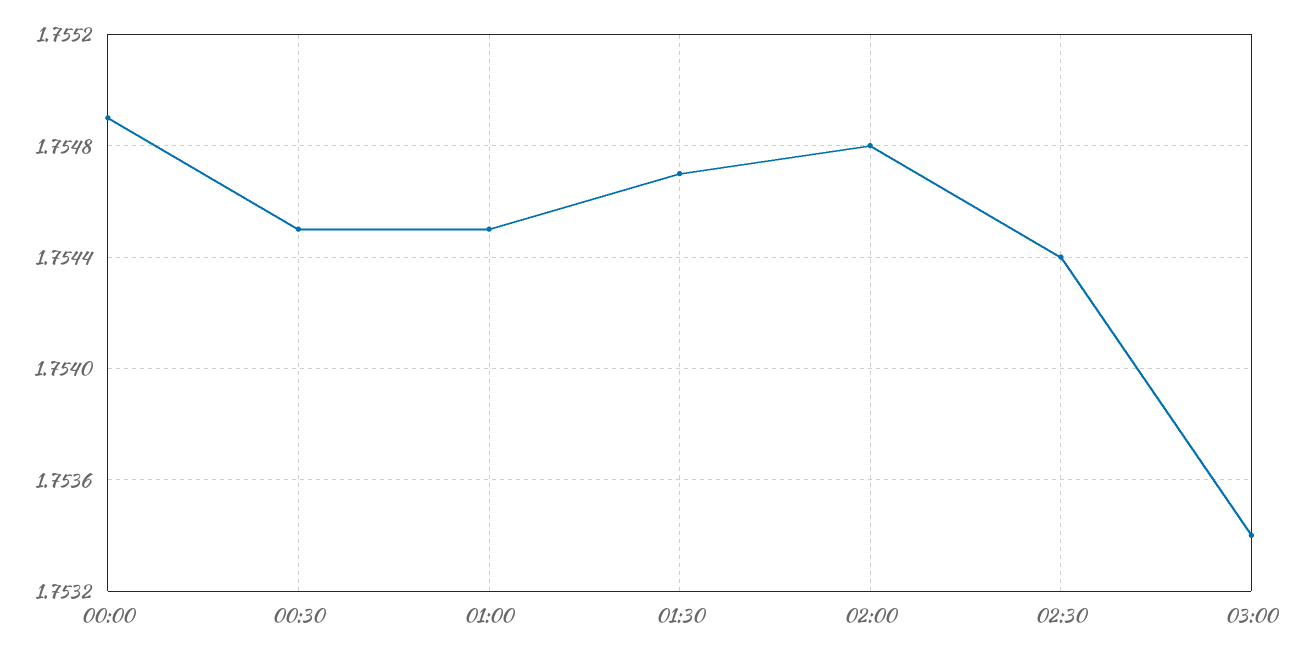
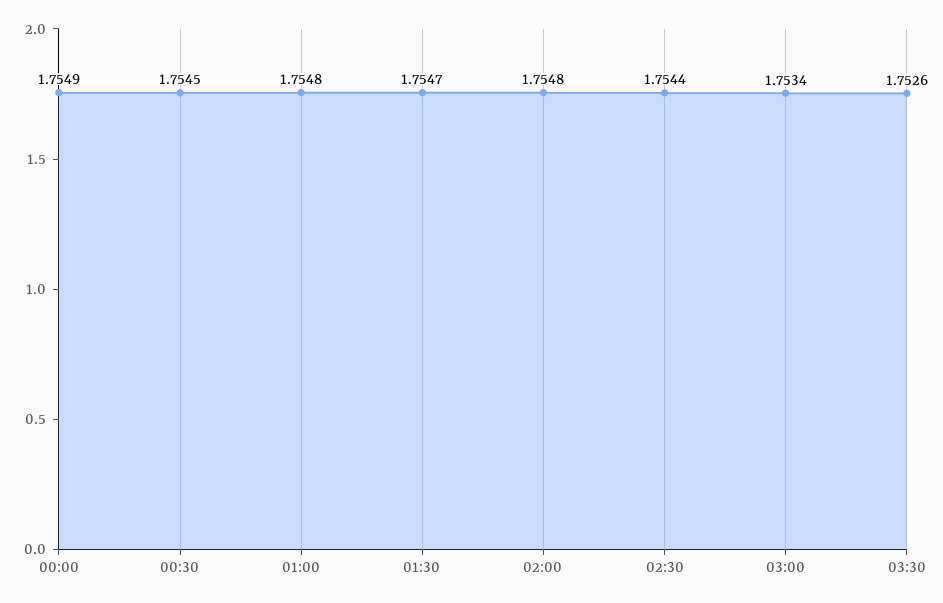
01:00: 1.7545 -> 1.7548
03:30: none -> 1.7526

